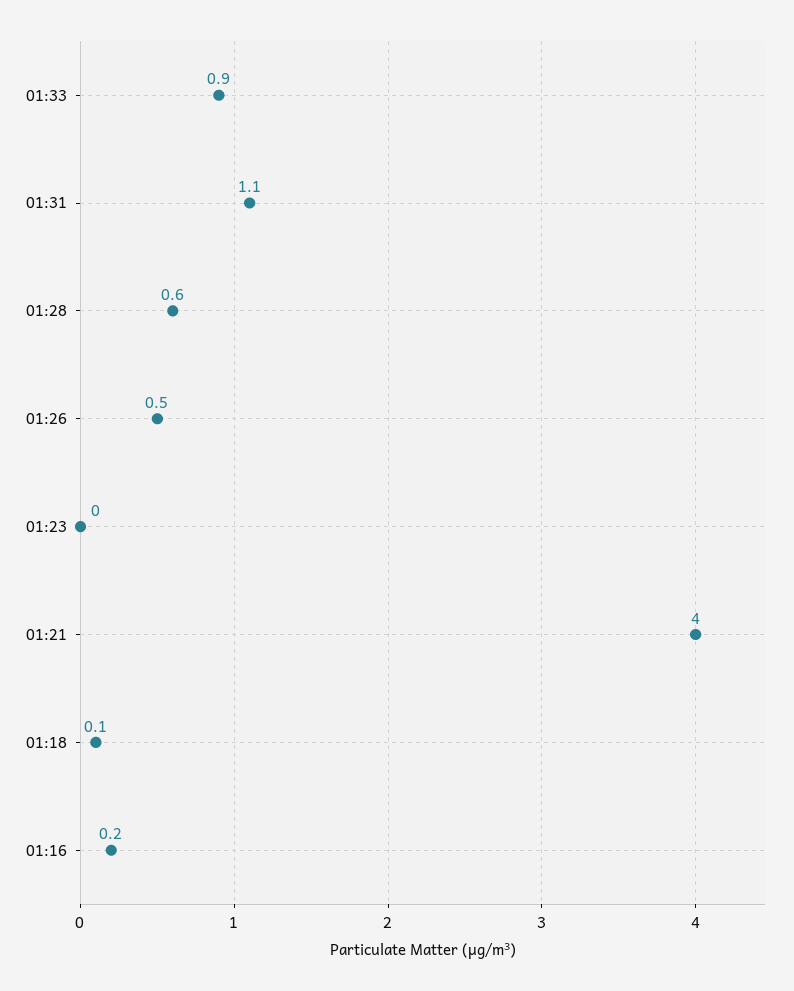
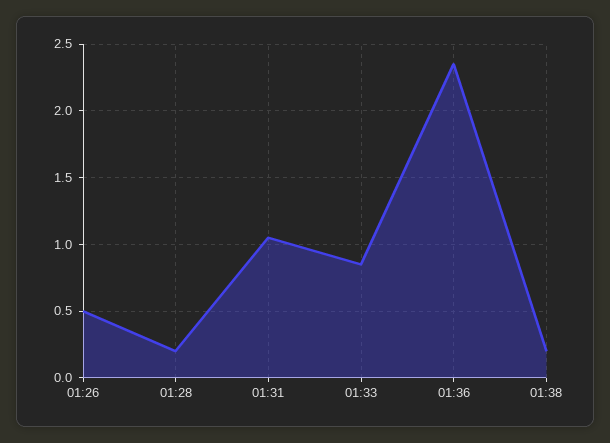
01:28: 0.6 -> 0.2
01:23: 0 -> none
01:21: 4 -> none
01:18: 0.1 -> none
01:16: 0.2 -> none
01:36: none -> 2.35
01:38: none -> 0.2

